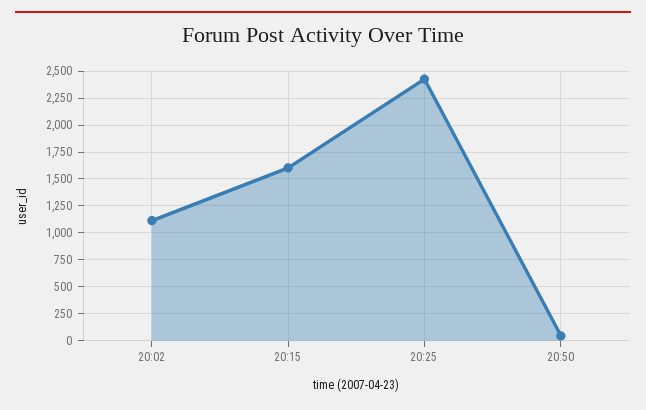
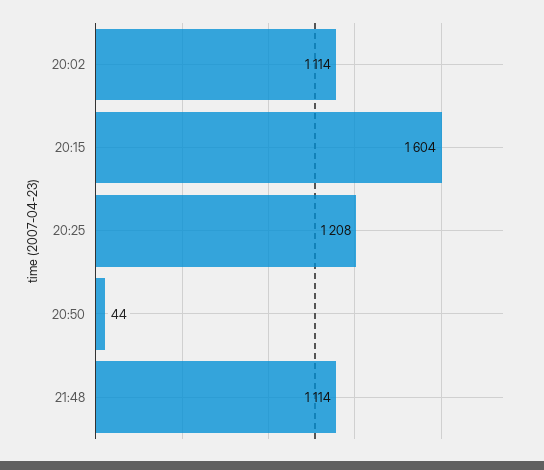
20:25: 2500 -> 1208
21:48: none -> 1114

